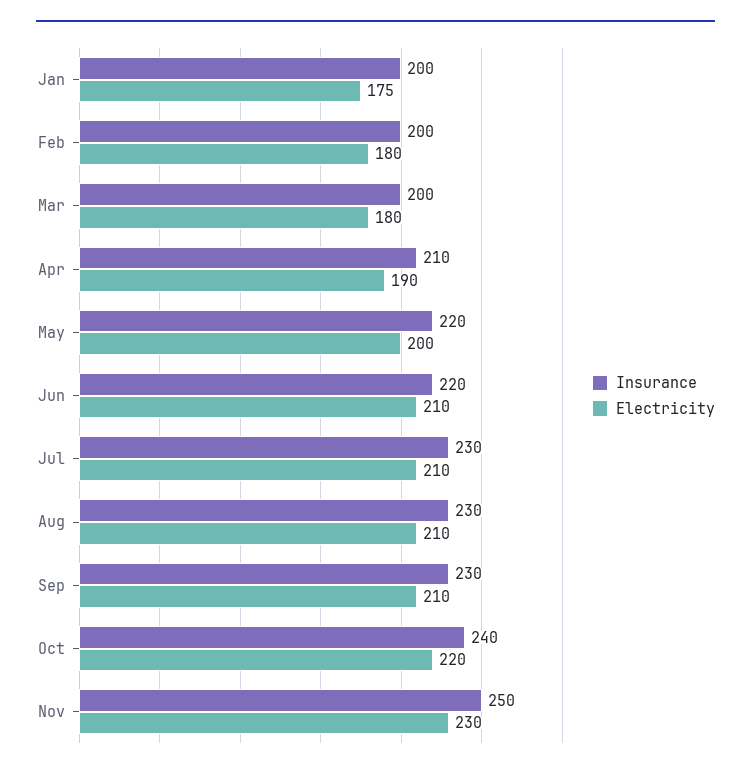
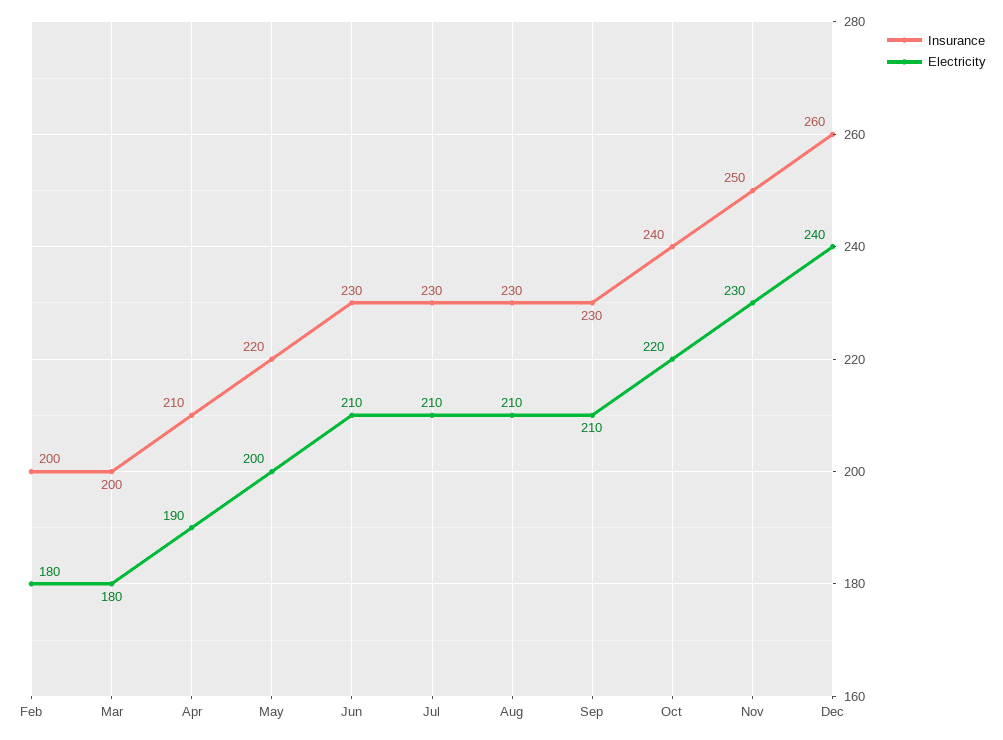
Insurance, Jan: 200 -> none
Electricity, Jan: 175 -> none
Insurance, Jun: 220 -> 230
Insurance, Dec: none -> 260
Electricity, Dec: none -> 240

